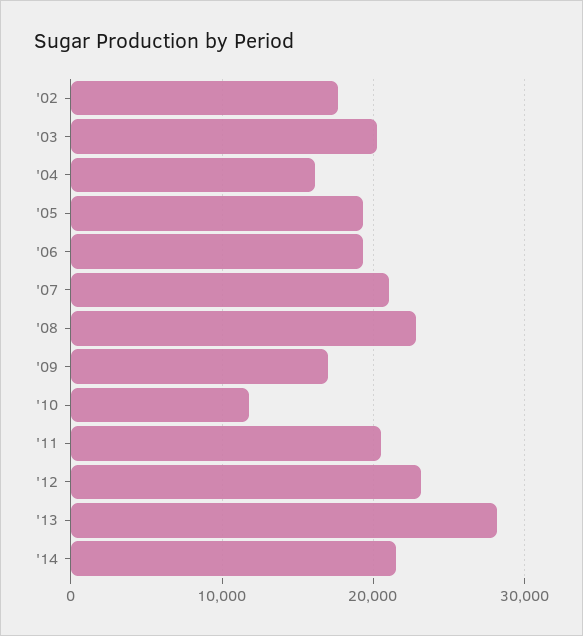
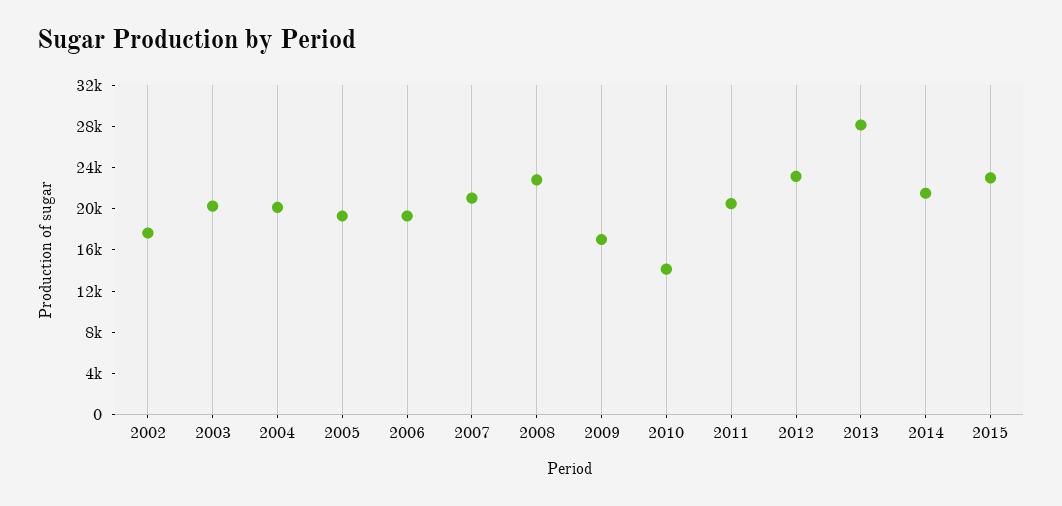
'04: 16000 -> 20000
'10: 12000 -> 14000
2015: none -> 23000

